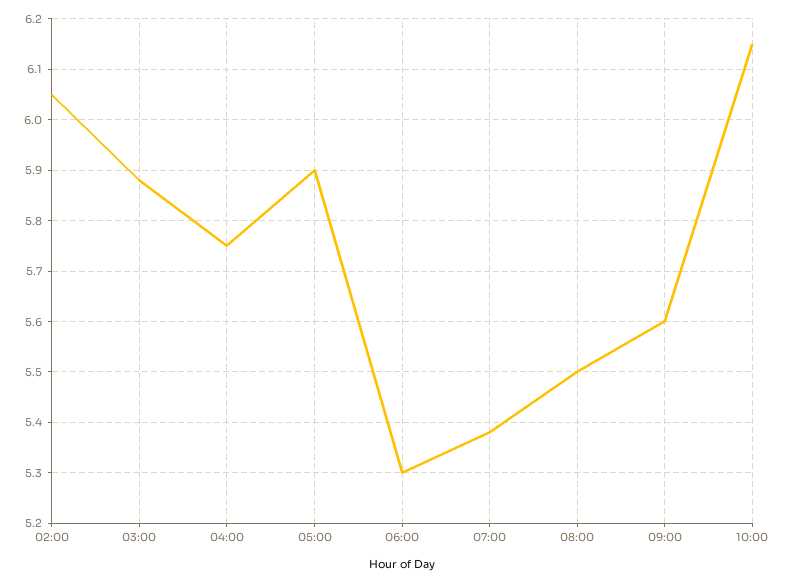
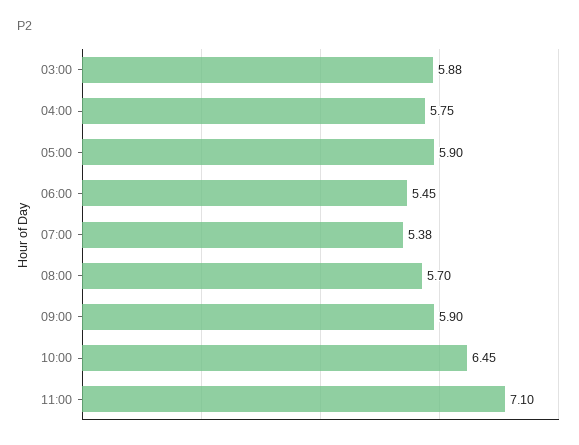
02:00: 6.05 -> none
06:00: 5.3 -> 5.45
08:00: 5.5 -> 5.7
09:00: 5.6 -> 5.9
10:00: 6.15 -> 6.45
11:00: none -> 7.1

